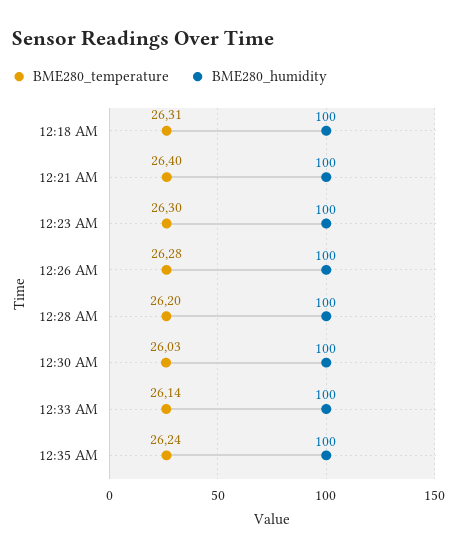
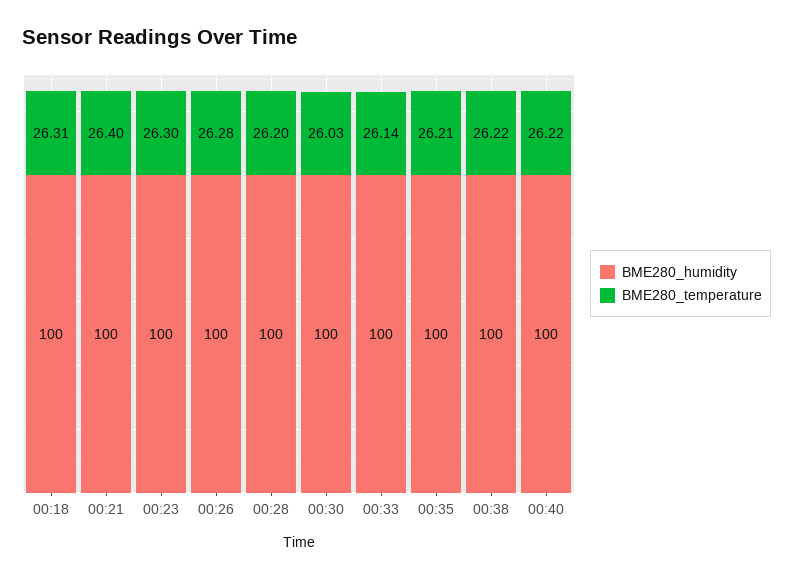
BME280_temperature, 12:35 AM: 26.24 -> 26.21
BME280_humidity, 00:38: none -> 100
BME280_temperature, 00:38: none -> 26.22
BME280_humidity, 00:40: none -> 100
BME280_temperature, 00:40: none -> 26.22

